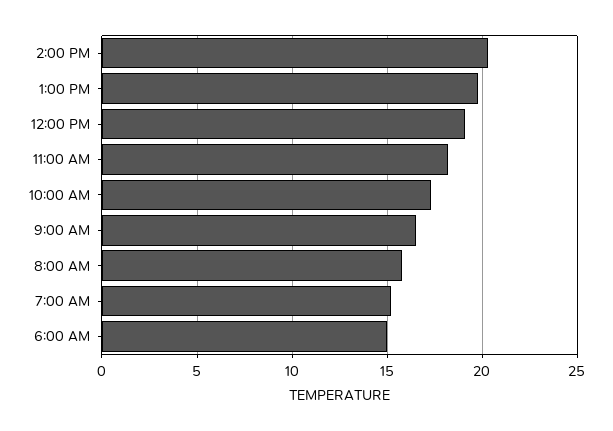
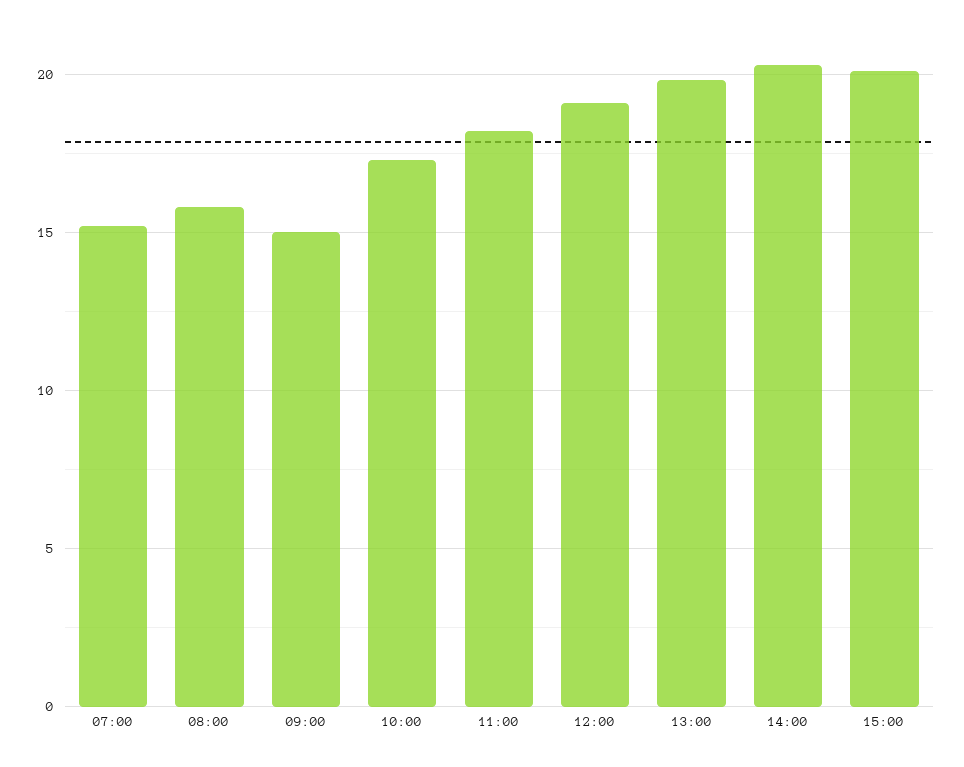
9:00 AM: 16.5 -> 15
6:00 AM: 15 -> none
15:00: none -> 20

